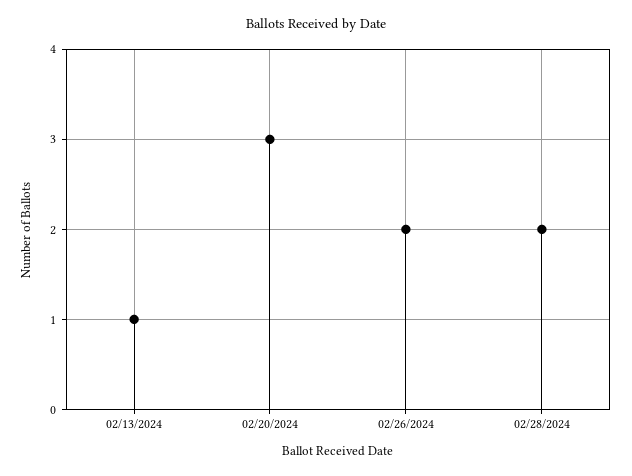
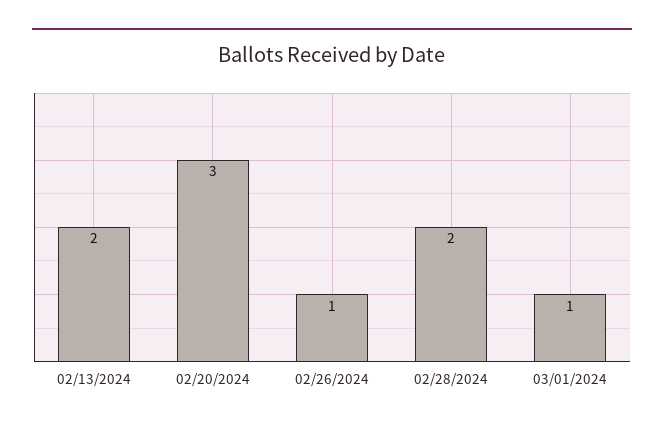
02/13/2024: 1 -> 2
02/26/2024: 2 -> 1
03/01/2024: none -> 1

